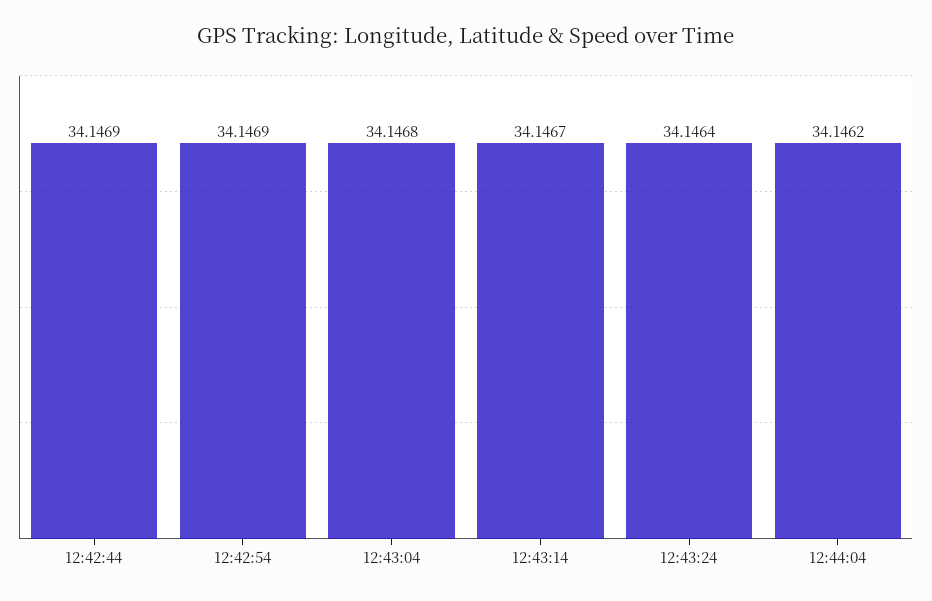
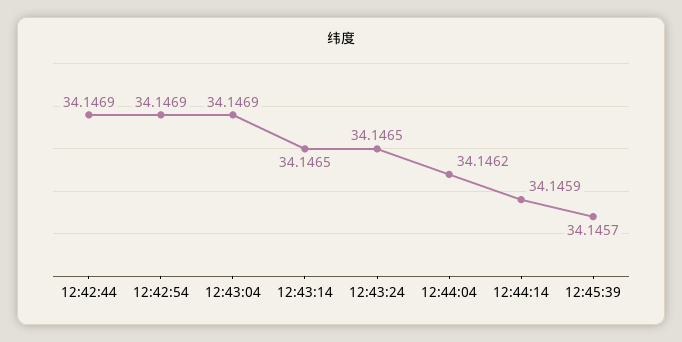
12:43:04: 34.1468 -> 34.1469
12:43:14: 34.1467 -> 34.1465
12:43:24: 34.1464 -> 34.1465
12:44:14: none -> 34.1459
12:45:39: none -> 34.1457

